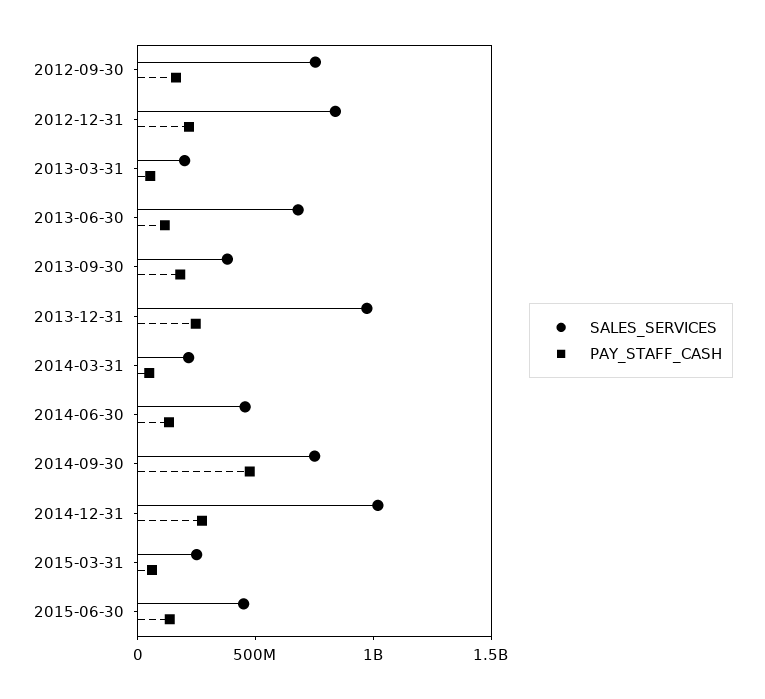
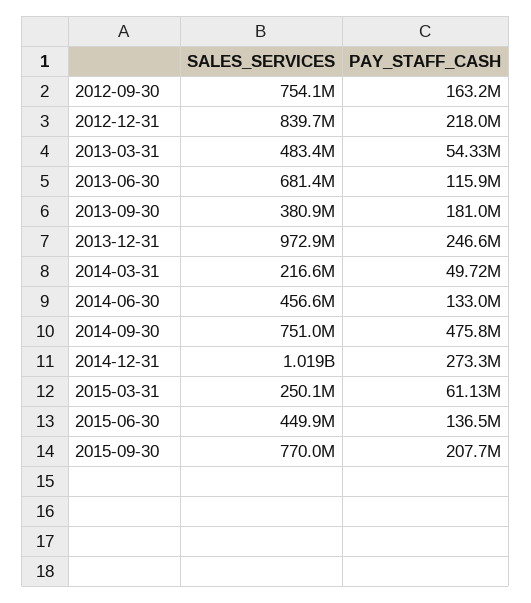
SALES_SERVICES, 2013-03-31: 200000000 -> 483400000
SALES_SERVICES, 2015-09-30: none -> 770000000
PAY_STAFF_CASH, 2015-09-30: none -> 207700000

